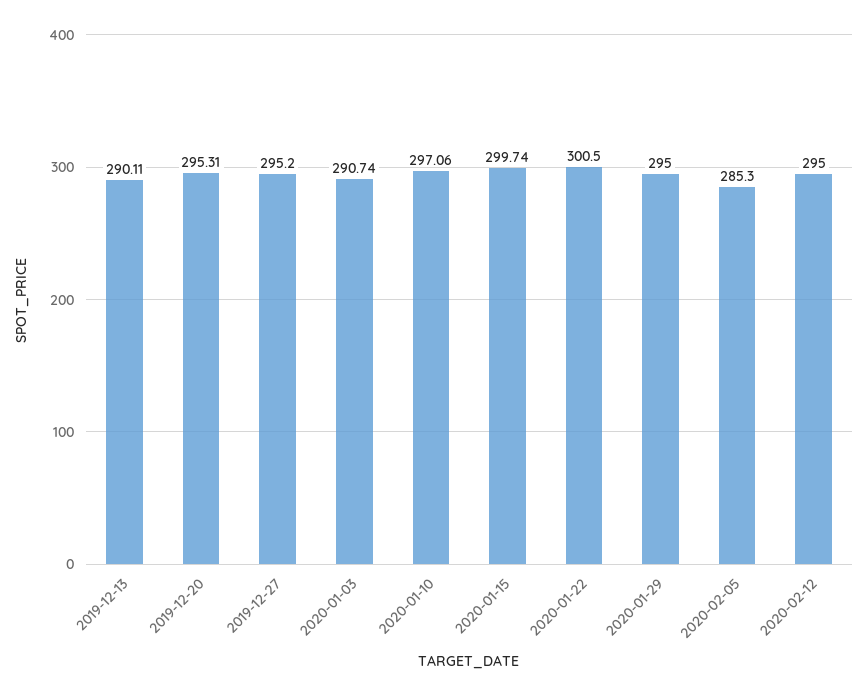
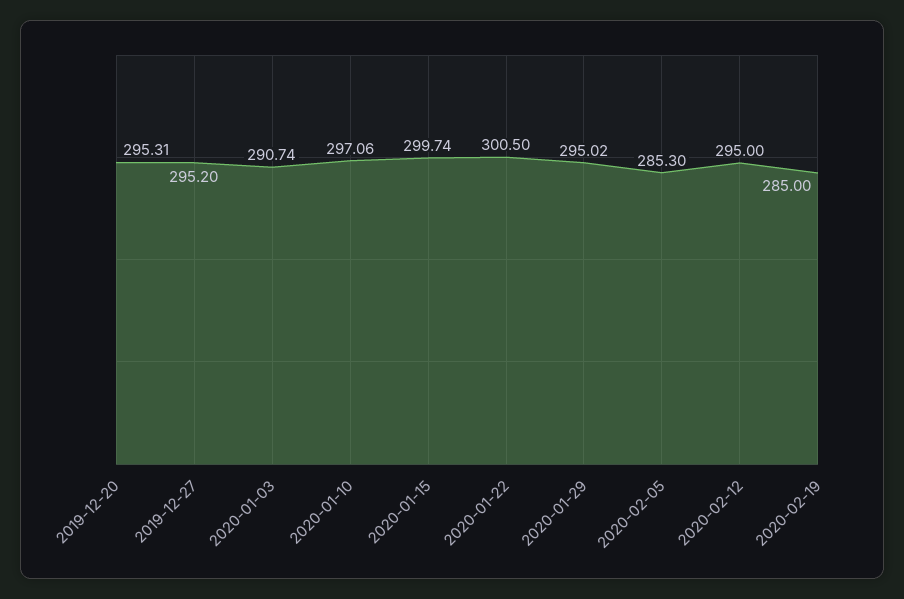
2019-12-13: 290.11 -> none
2020-01-29: 295 -> 295.02
2020-02-19: none -> 285

